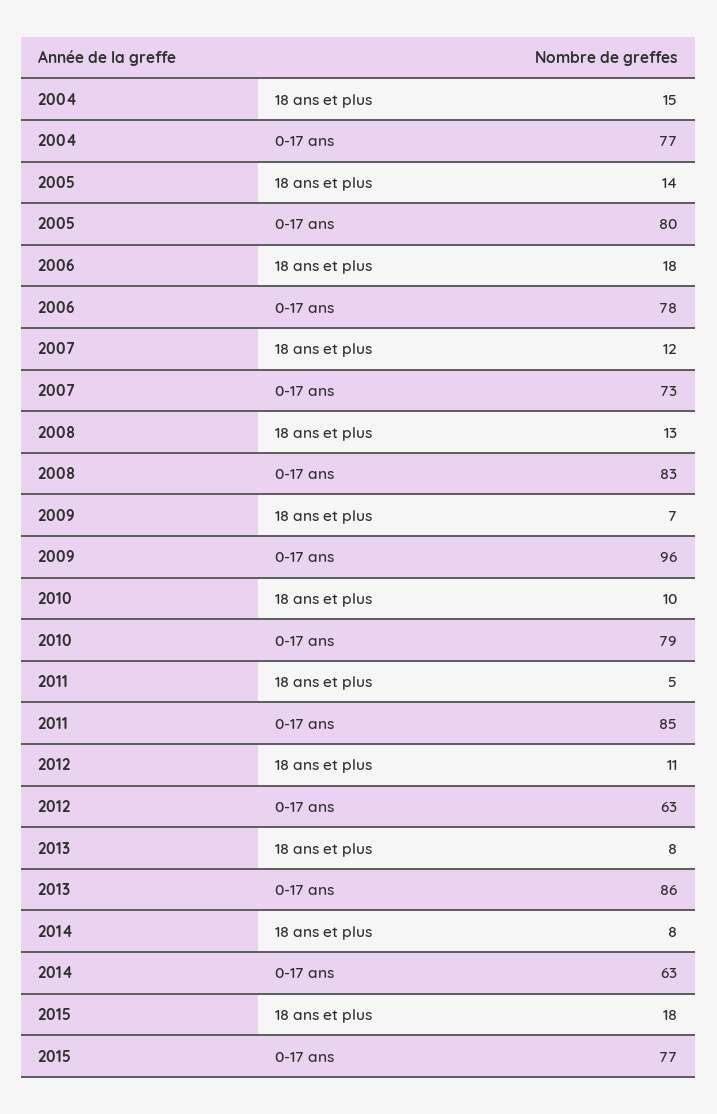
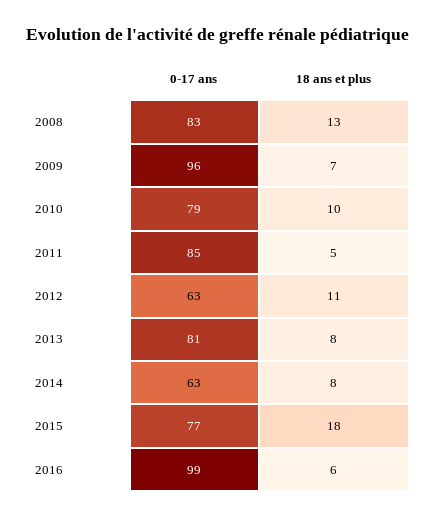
2004, 18 ans et plus: 15 -> none
2004, 0-17 ans: 77 -> none
2005, 18 ans et plus: 14 -> none
2005, 0-17 ans: 80 -> none
2006, 18 ans et plus: 18 -> none
2006, 0-17 ans: 78 -> none
2007, 18 ans et plus: 12 -> none
2007, 0-17 ans: 73 -> none
2013, 0-17 ans: 86 -> 81
2016, 0-17 ans: none -> 99
2016, 18 ans et plus: none -> 6

